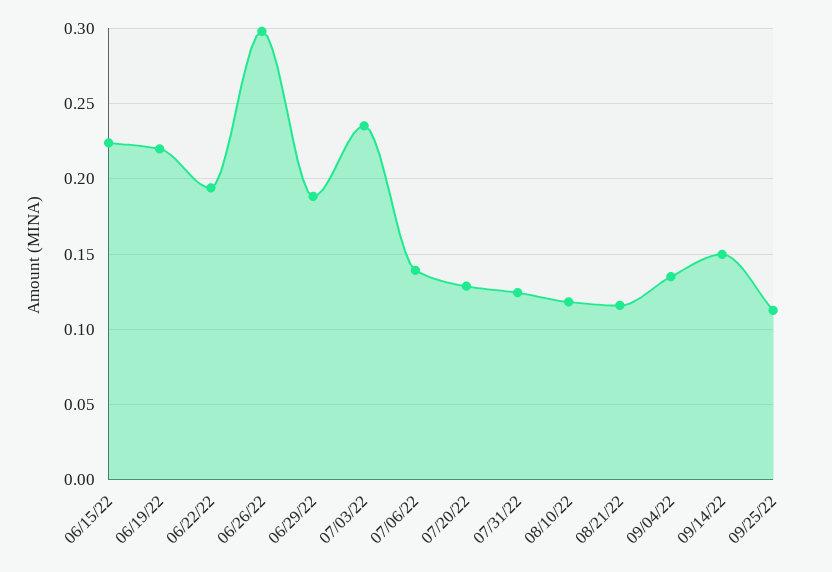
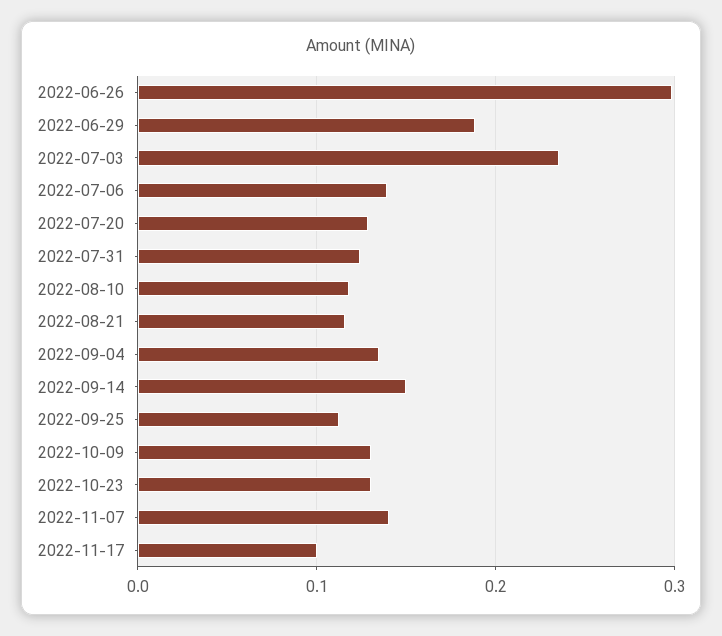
06/15/22: 0.225 -> none
06/19/22: 0.22 -> none
06/22/22: 0.195 -> none
2022-10-09: none -> 0.13
2022-10-23: none -> 0.13
2022-11-07: none -> 0.14
2022-11-17: none -> 0.1

